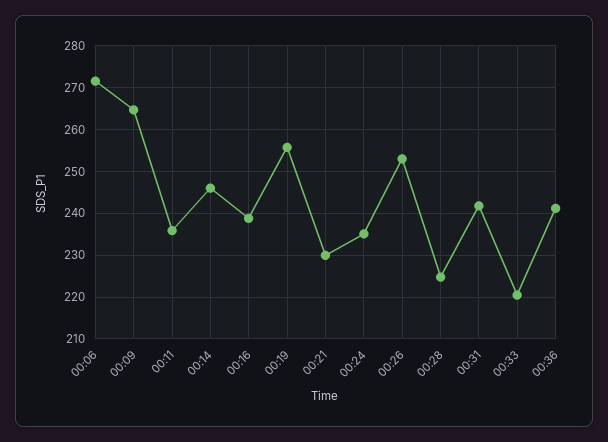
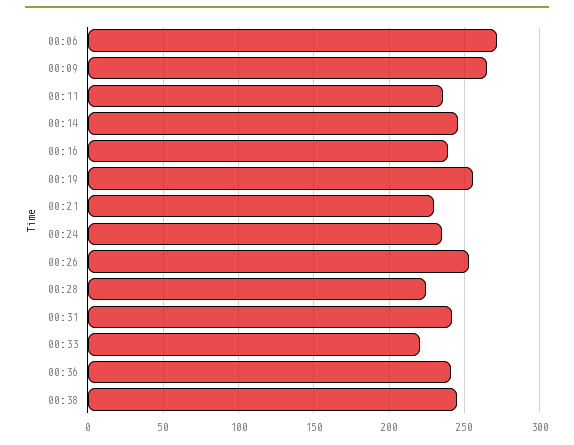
00:38: none -> 245

